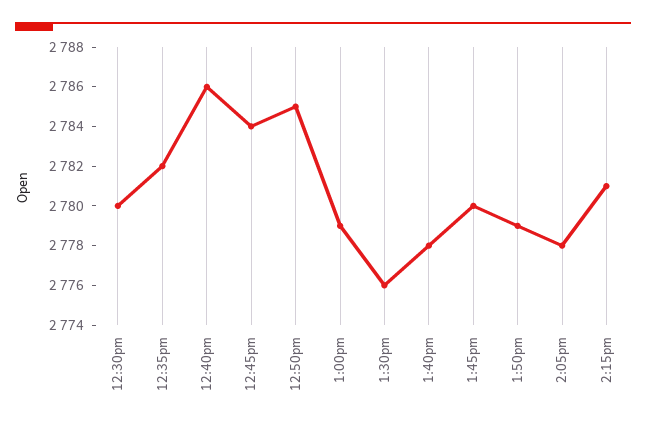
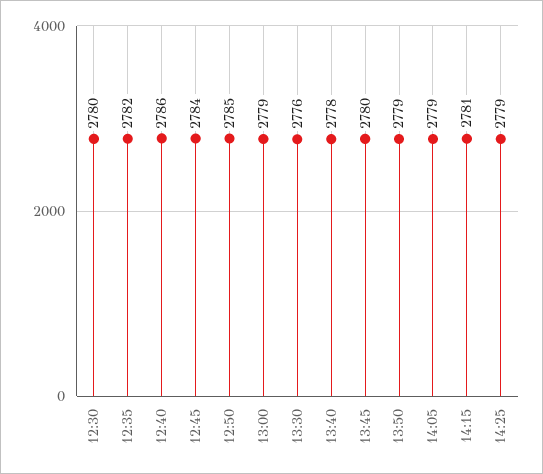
2:05pm: 2778 -> 2779
14:25: none -> 2779

